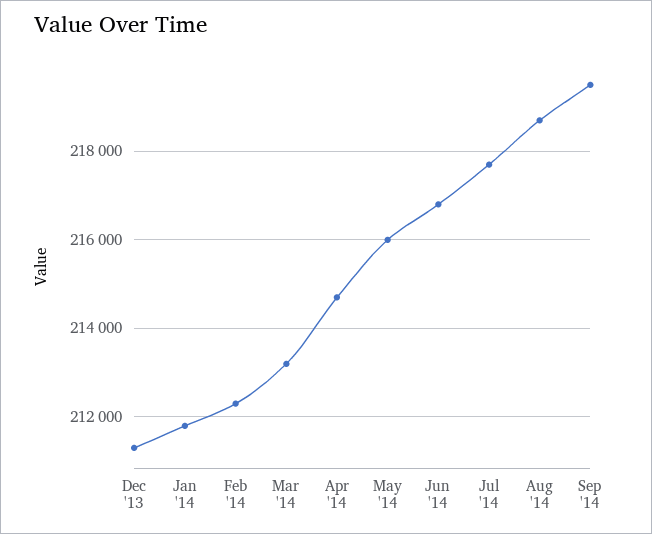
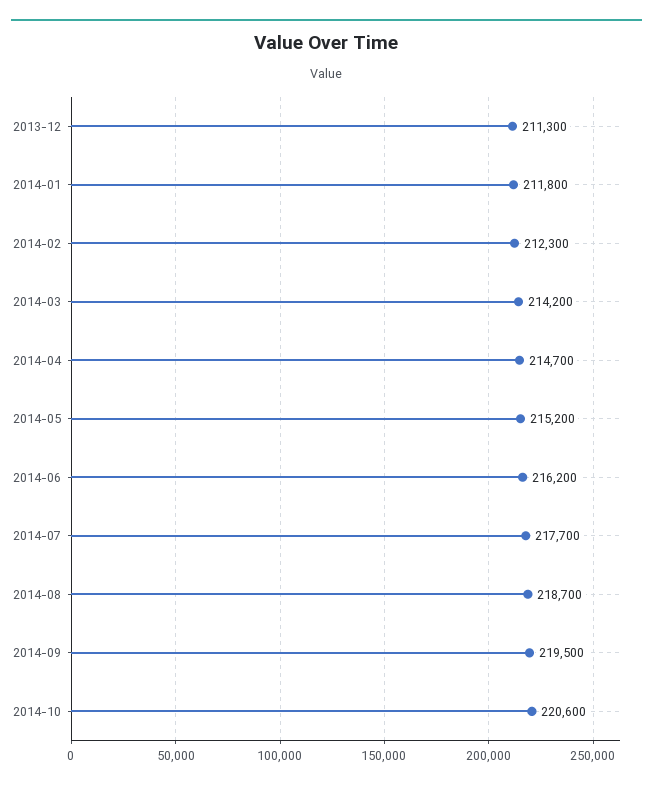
Mar '14: 213200 -> 214200
May '14: 216000 -> 215200
Jun '14: 216800 -> 216200
2014-10: none -> 220600

